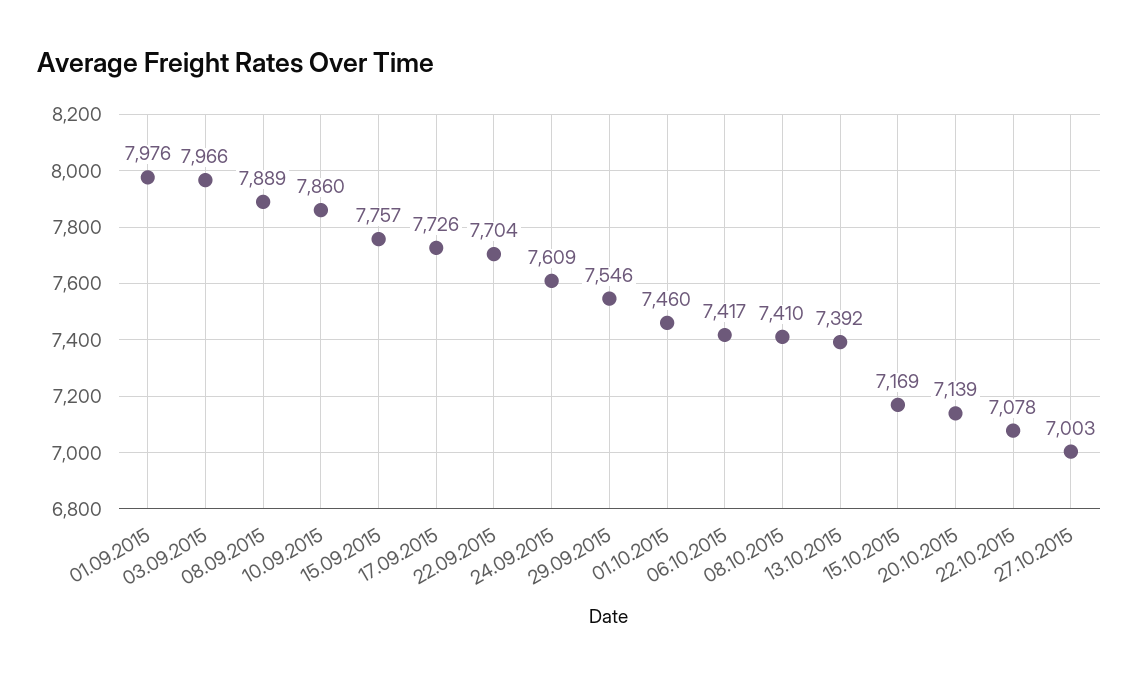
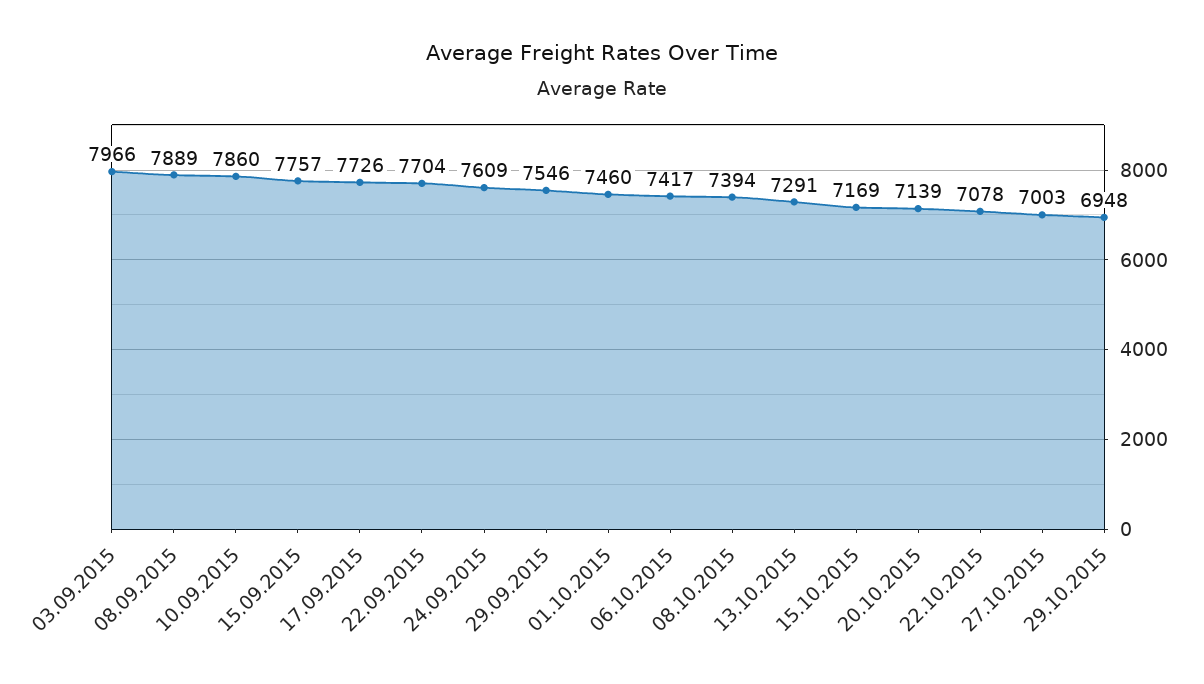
01.09.2015: 7976 -> none
08.10.2015: 7410 -> 7394
13.10.2015: 7392 -> 7291
29.10.2015: none -> 6948

